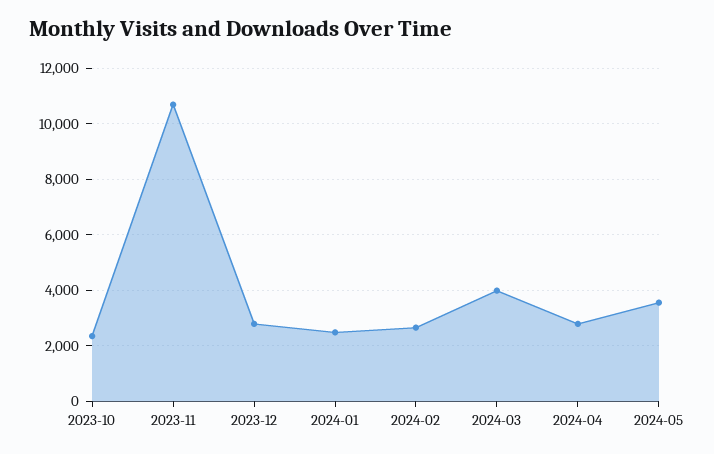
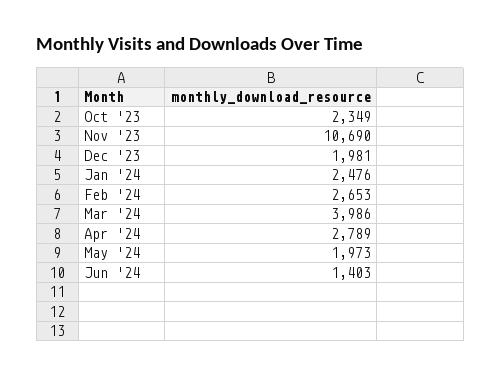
2023-12: 2750 -> 1981
2024-05: 3500 -> 1973
Jun '24: none -> 1403

